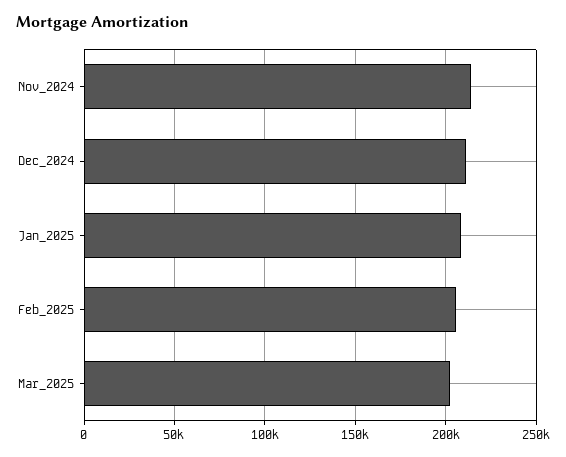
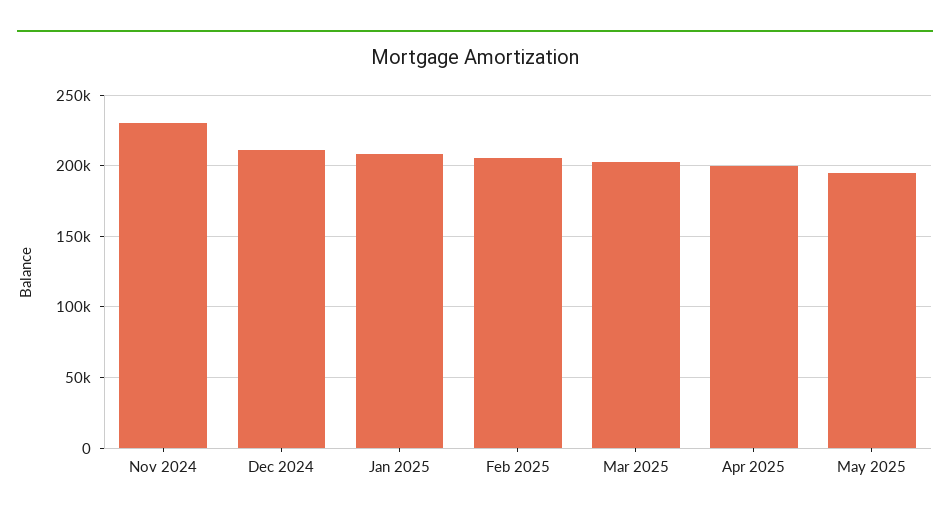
Nov_2024: 215000 -> 230000
Apr 2025: none -> 200000
May 2025: none -> 195000

